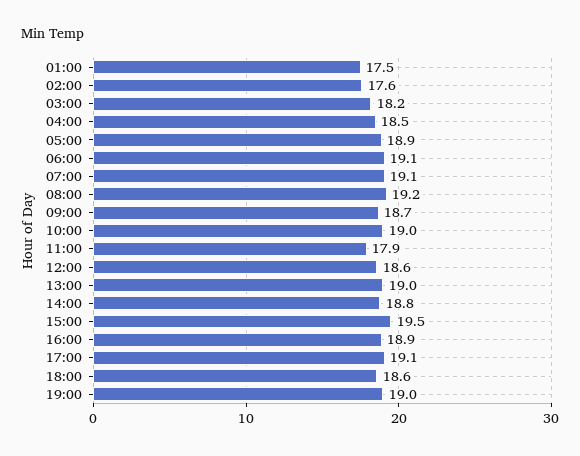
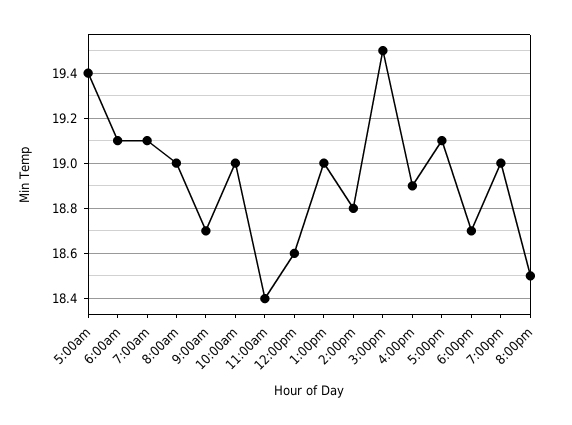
01:00: 17.5 -> none
02:00: 17.6 -> none
03:00: 18.2 -> none
04:00: 18.5 -> none
05:00: 18.9 -> 19.4
08:00: 19.2 -> 19
11:00: 17.9 -> 18.4
18:00: 18.6 -> 18.7
8:00pm: none -> 18.5

